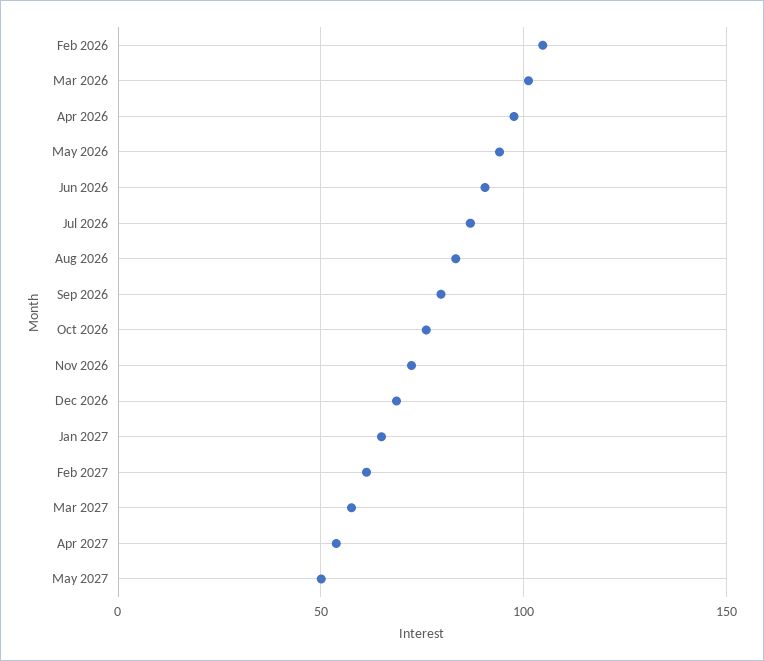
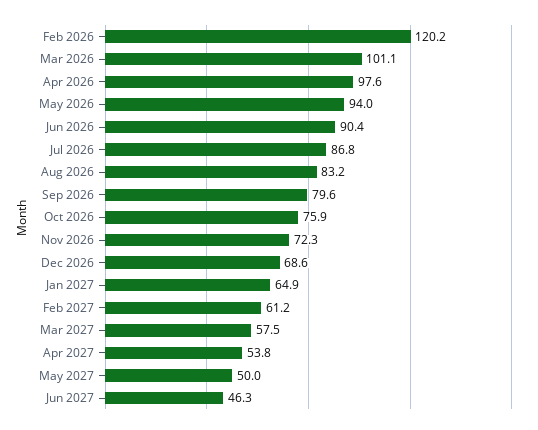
Feb 2026: 105 -> 120.2
Jun 2027: none -> 46.3

